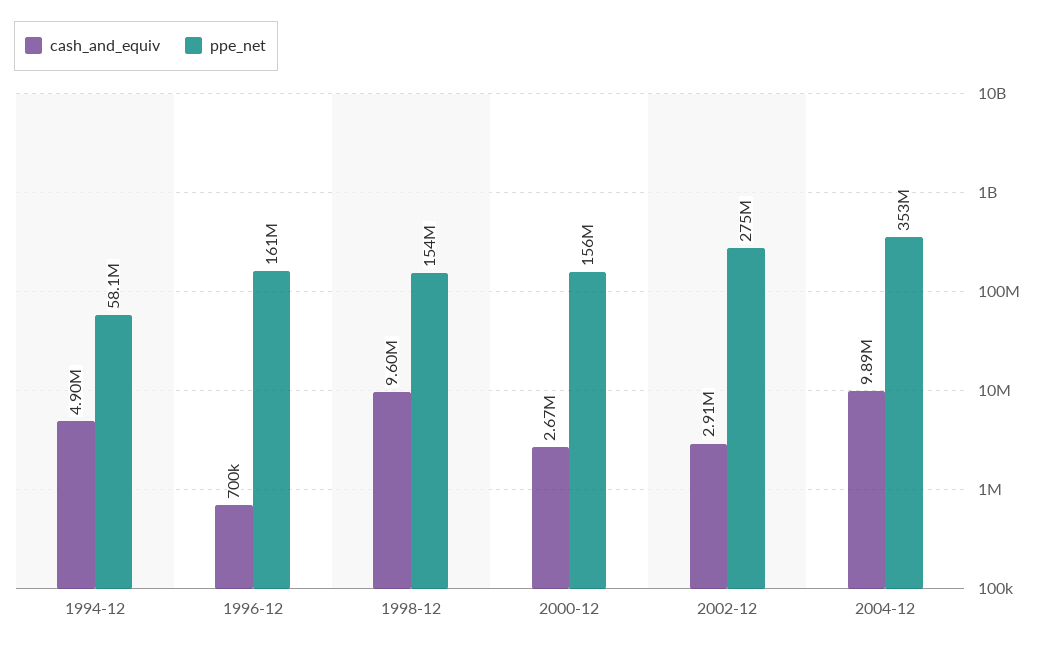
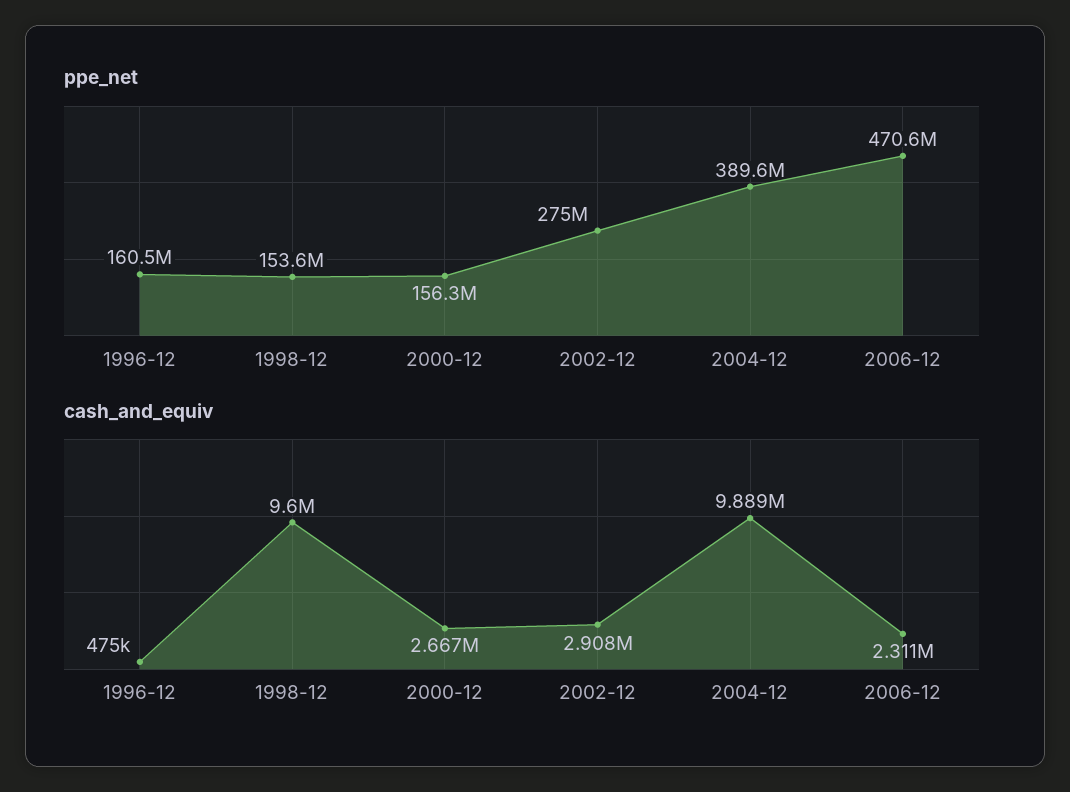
cash_and_equiv, 1994-12: 4900000 -> none
ppe_net, 1994-12: 58100000 -> none
cash_and_equiv, 1996-12: 700000 -> 475000
ppe_net, 2004-12: 353000000 -> 389600000
ppe_net, 2006-12: none -> 470600000
cash_and_equiv, 2006-12: none -> 2311000

